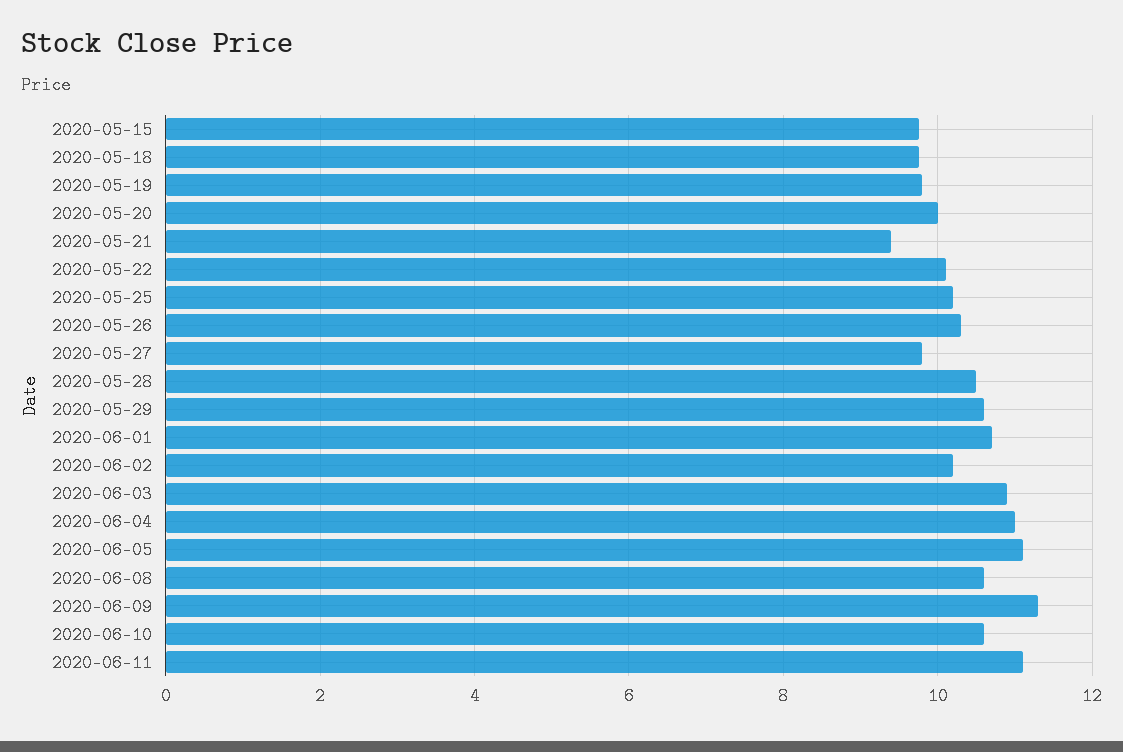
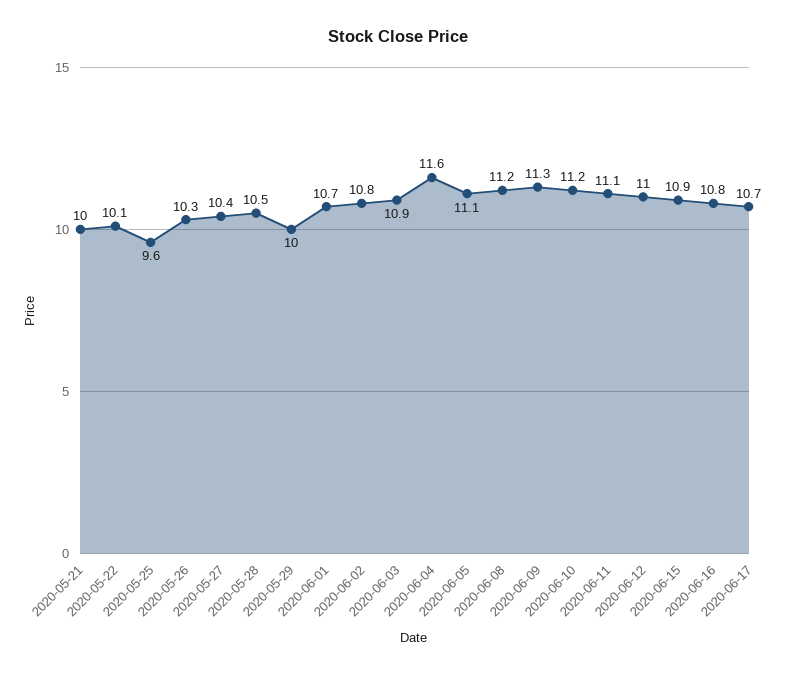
2020-05-15: 9.8 -> none
2020-05-18: 9.8 -> none
2020-05-19: 9.8 -> none
2020-05-20: 10 -> none
2020-05-21: 9.4 -> 10
2020-05-25: 10.2 -> 9.6
2020-05-27: 9.8 -> 10.4
2020-05-29: 10.6 -> 10
2020-06-02: 10.2 -> 10.8
2020-06-04: 11 -> 11.6
2020-06-08: 10.6 -> 11.2
2020-06-10: 10.6 -> 11.2
2020-06-12: none -> 11
2020-06-15: none -> 10.9
2020-06-16: none -> 10.8
2020-06-17: none -> 10.7

